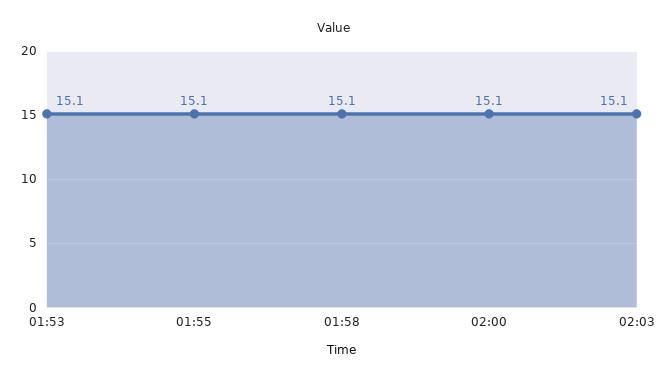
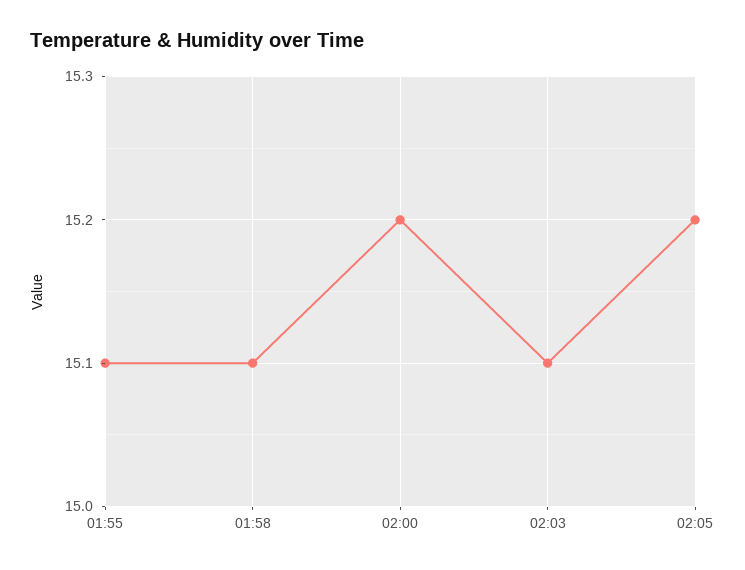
01:53: 15.1 -> none
02:00: 15.1 -> 15.2
02:05: none -> 15.2

